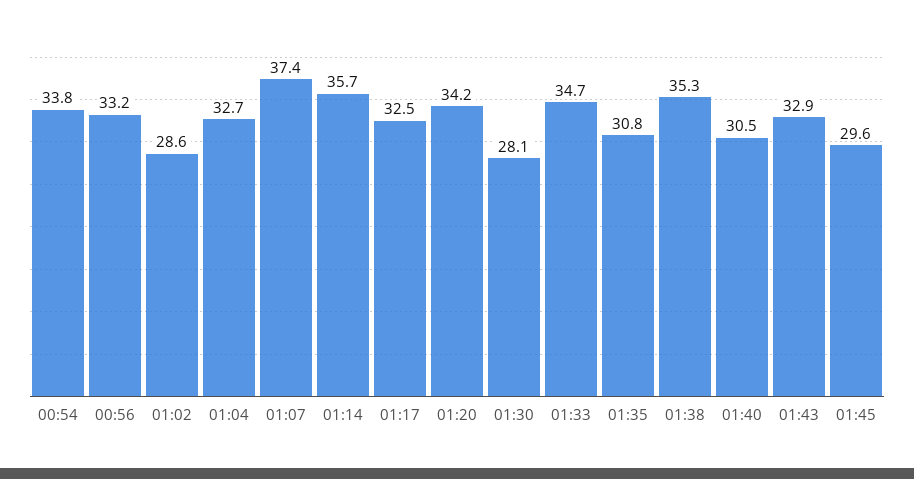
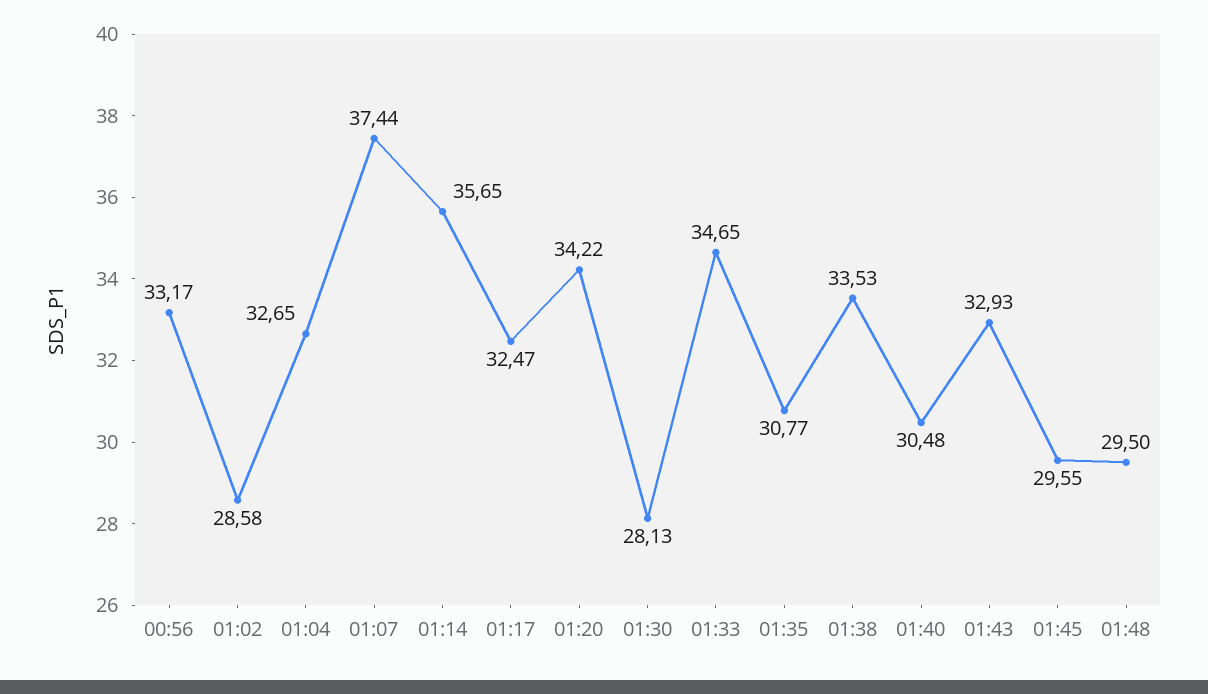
00:54: 33.8 -> none
01:38: 35.3 -> 33.53
01:48: none -> 29.5

